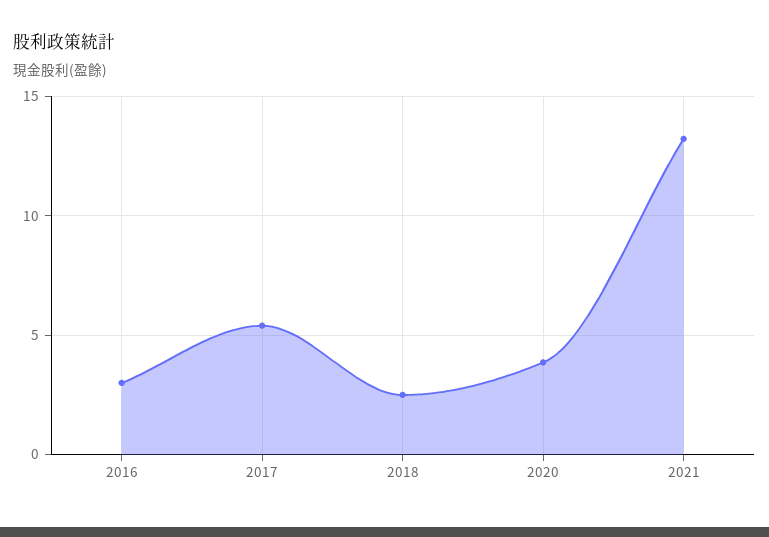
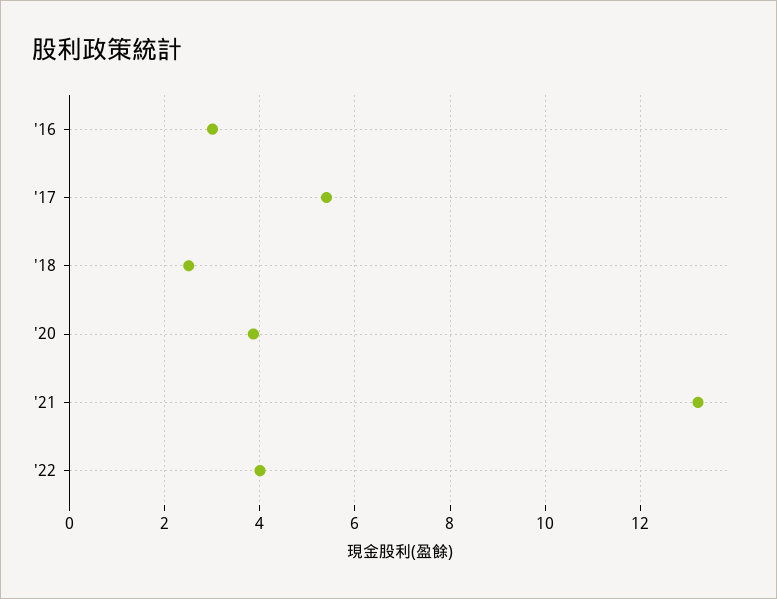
'22: none -> 4

